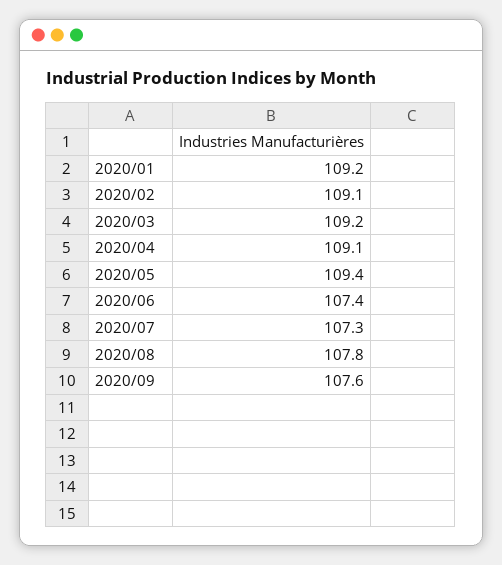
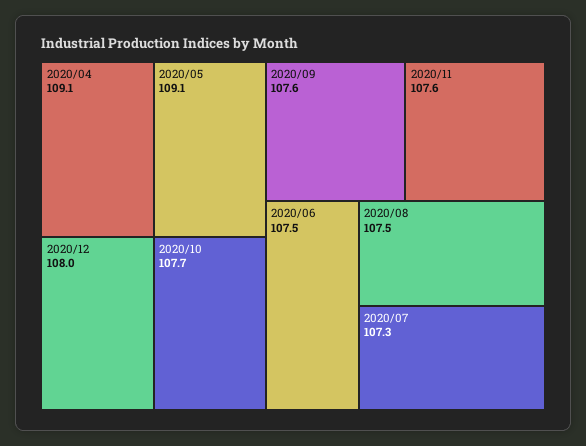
2020/01: 109.2 -> none
2020/02: 109.1 -> none
2020/03: 109.2 -> none
2020/05: 109.4 -> 109.1
2020/06: 107.4 -> 107.5
2020/08: 107.8 -> 107.5
2020/12: none -> 108
2020/10: none -> 107.7
2020/11: none -> 107.6

